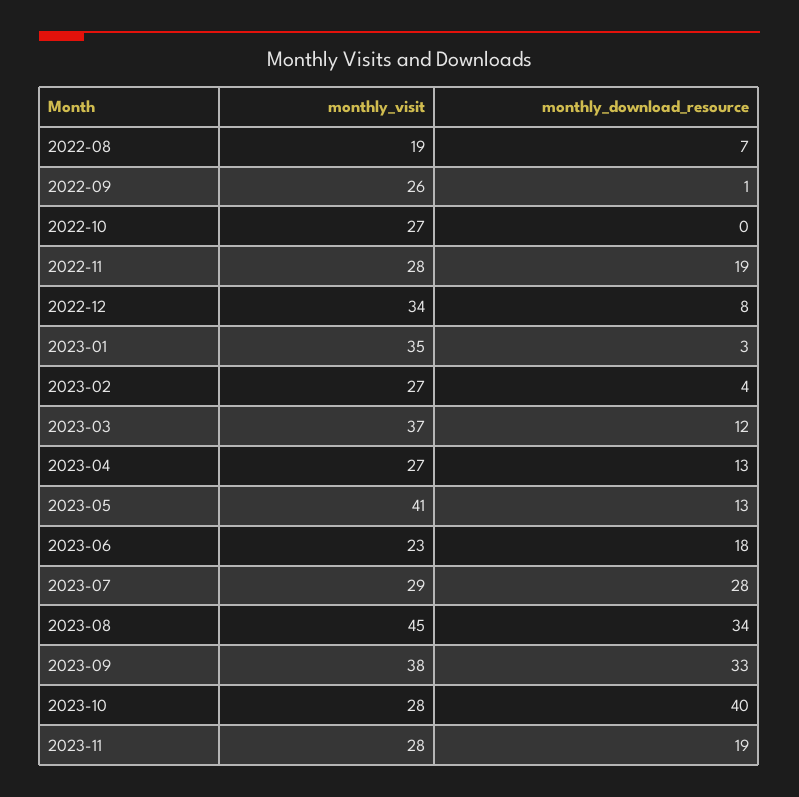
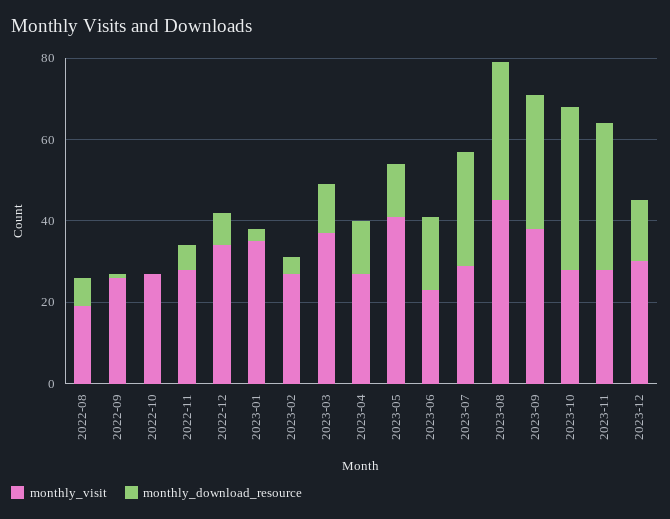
monthly_download_resource, 2022-11: 19 -> 5
monthly_download_resource, 2023-11: 19 -> 35
monthly_visit, 2023-12: none -> 30
monthly_download_resource, 2023-12: none -> 15

